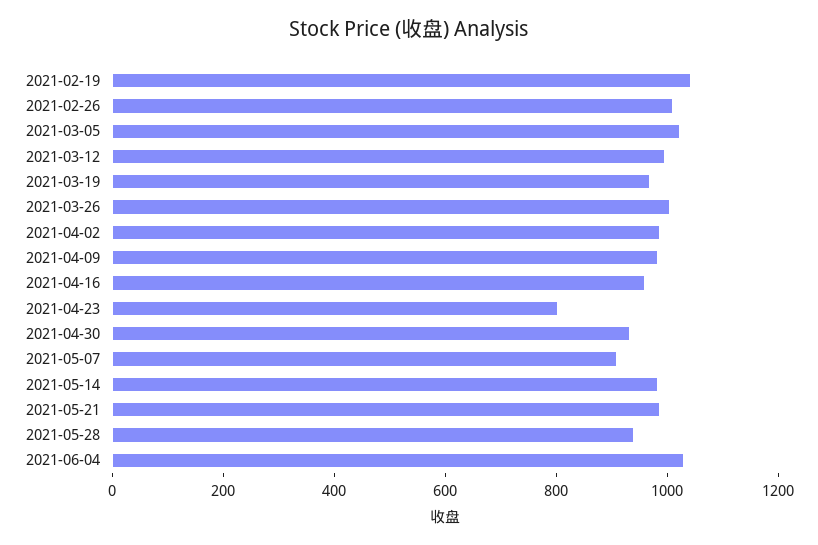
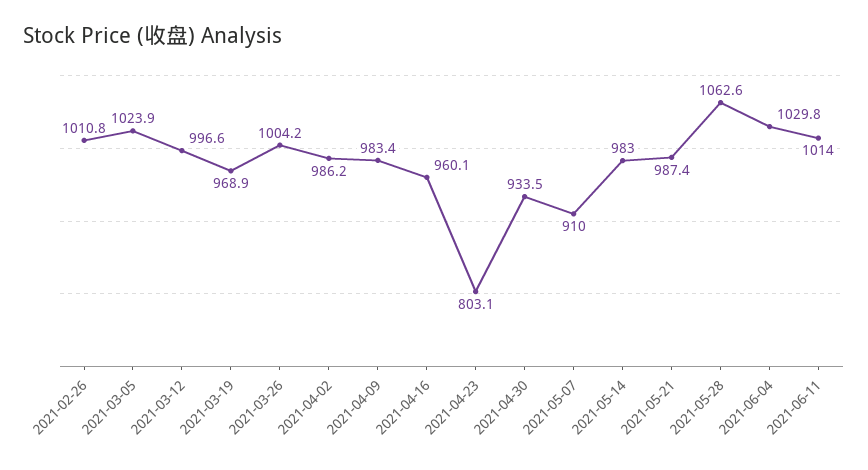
2021-02-19: 1050 -> none
2021-05-28: 950 -> 1062.6
2021-06-11: none -> 1014

